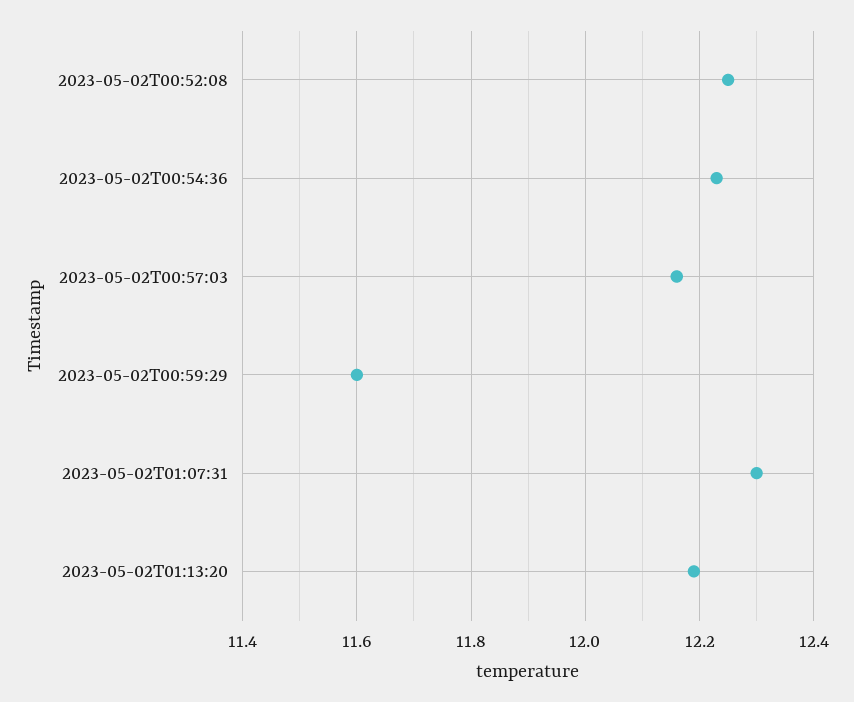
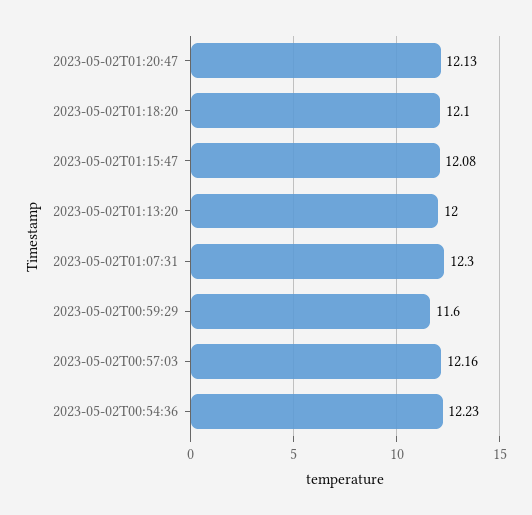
2023-05-02T00:52:08: 12.25 -> none
2023-05-02T01:13:20: 12.2 -> 12
2023-05-02T01:20:47: none -> 12.13
2023-05-02T01:18:20: none -> 12.1
2023-05-02T01:15:47: none -> 12.08

